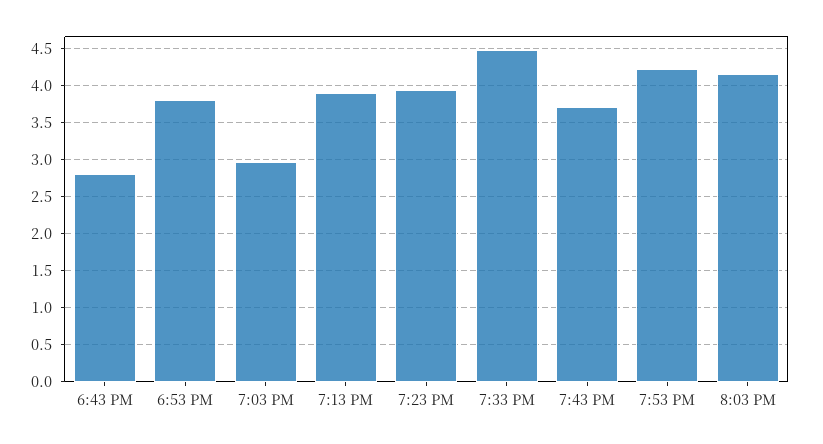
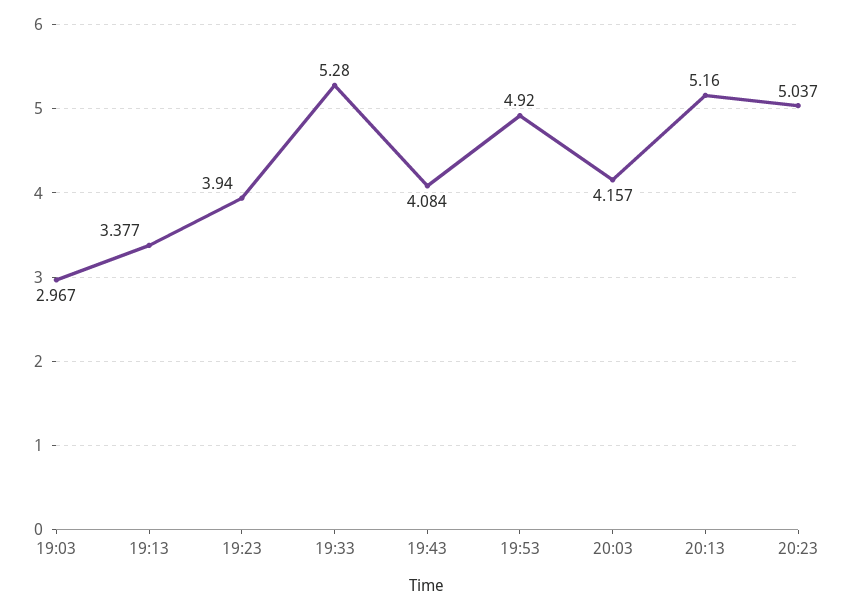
6:43 PM: 2.8 -> none
6:53 PM: 3.8 -> none
7:13 PM: 3.9 -> 3.377
7:33 PM: 4.5 -> 5.28
7:43 PM: 3.7 -> 4.084
7:53 PM: 4.2 -> 4.92
20:13: none -> 5.16
20:23: none -> 5.037

